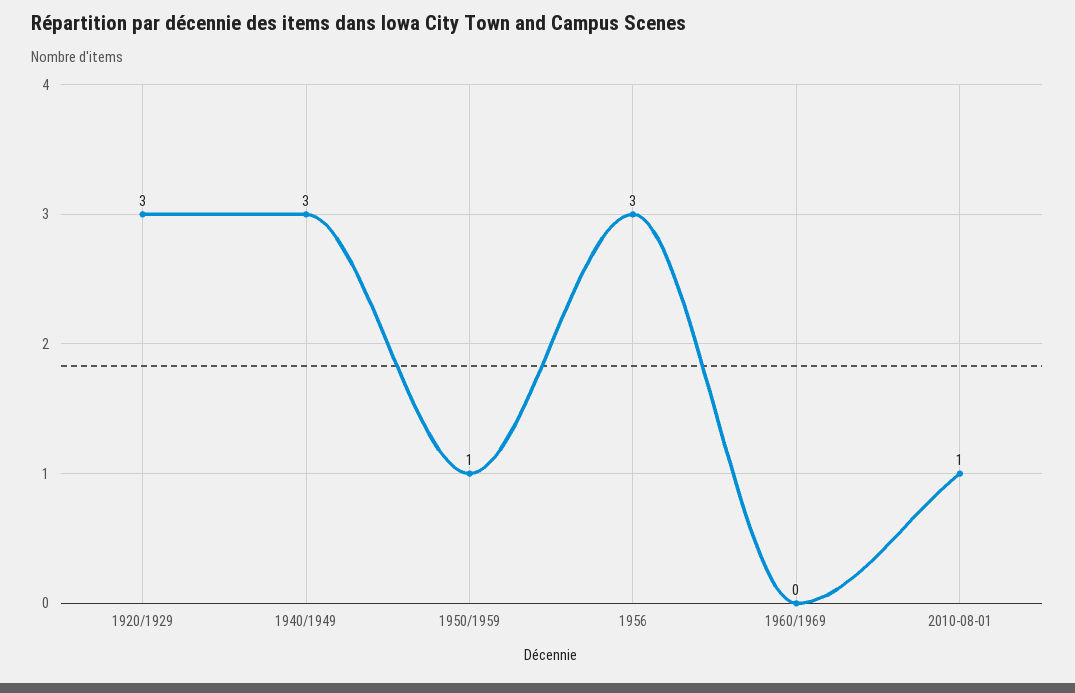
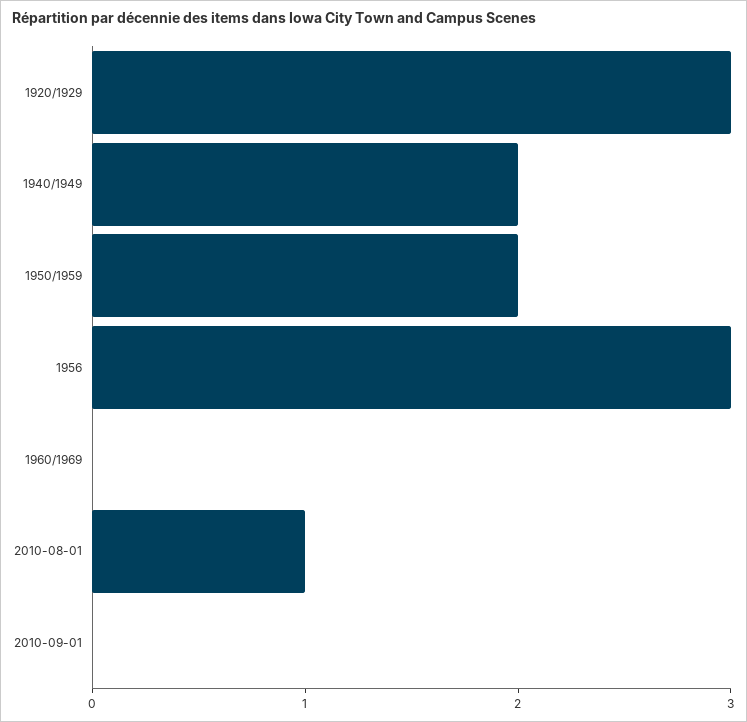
1940/1949: 3 -> 2
1950/1959: 1 -> 2
2010-09-01: none -> 0

